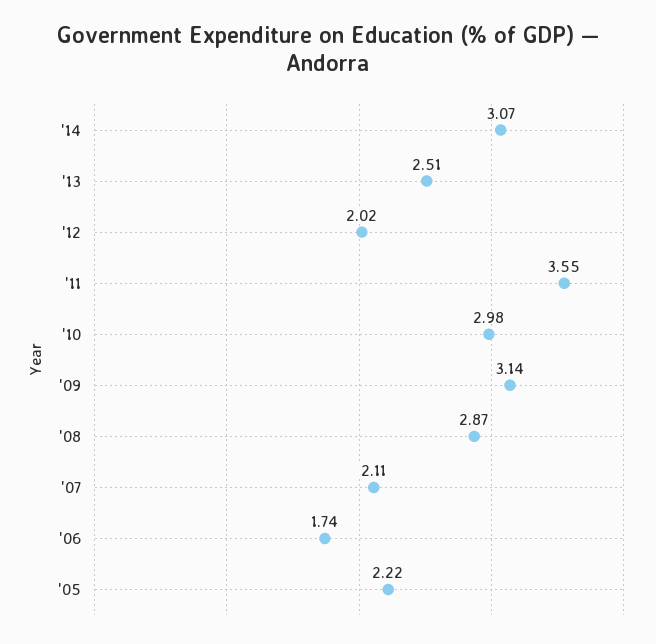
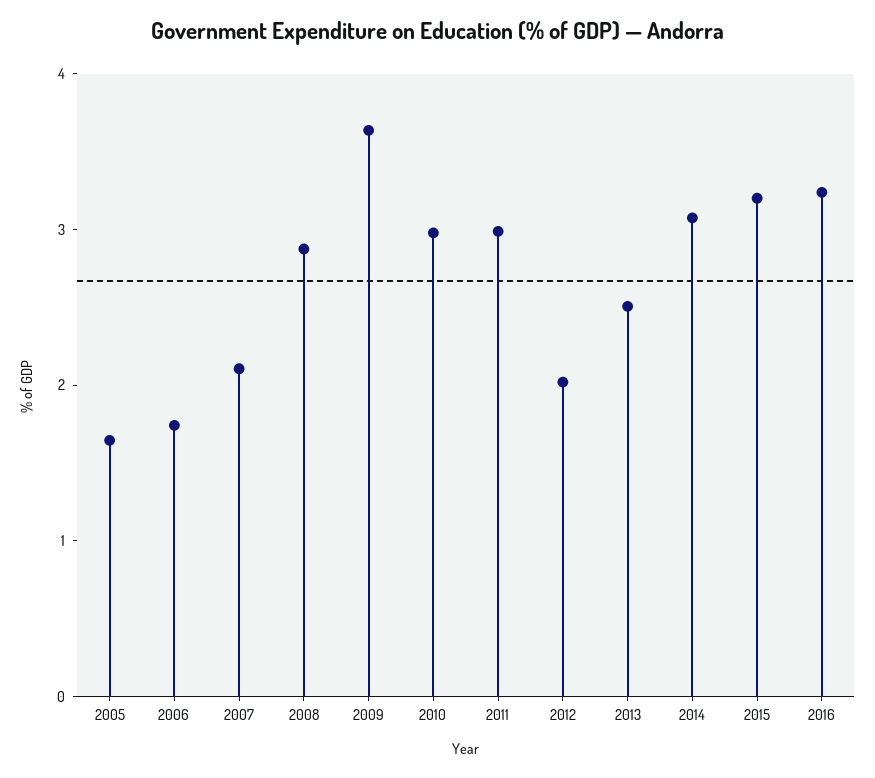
'11: 3.55 -> 3
'09: 3.14 -> 3.6
'05: 2.22 -> 1.6
2015: none -> 3.2
2016: none -> 3.2

